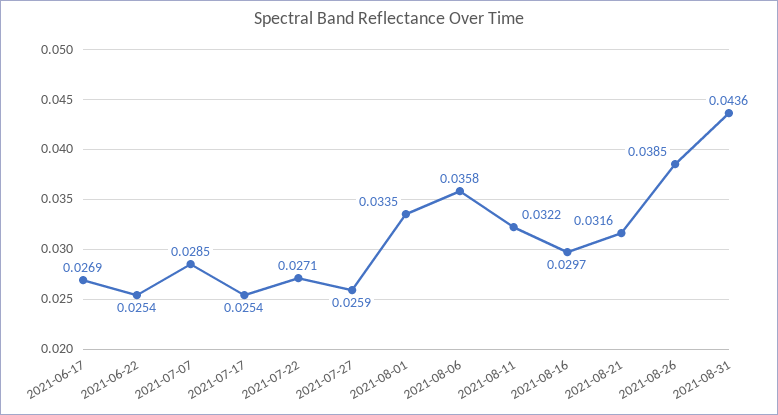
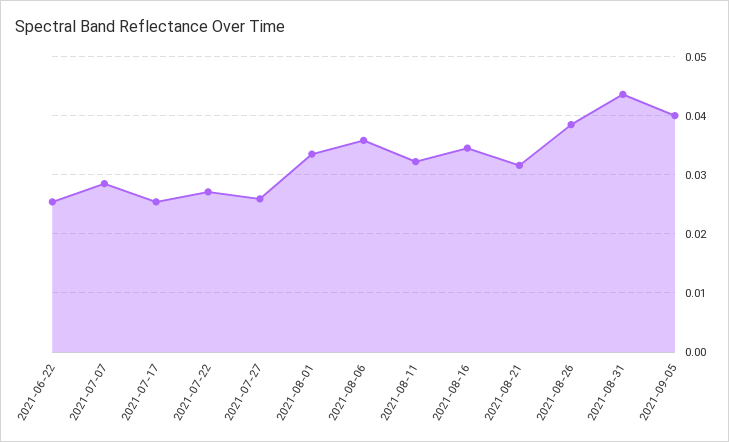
2021-06-17: 0.0269 -> none
2021-08-16: 0.0297 -> 0.034
2021-09-05: none -> 0.04

